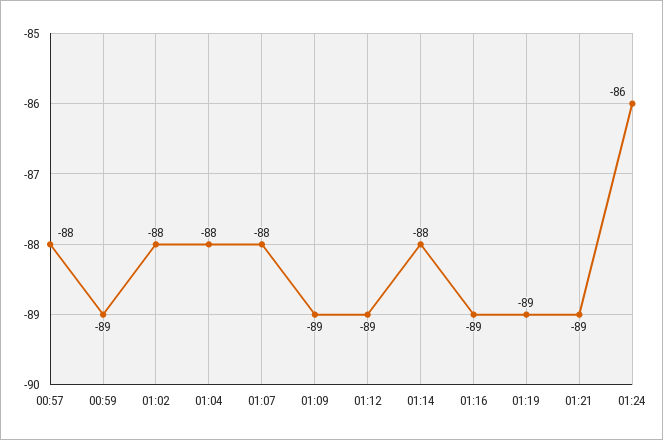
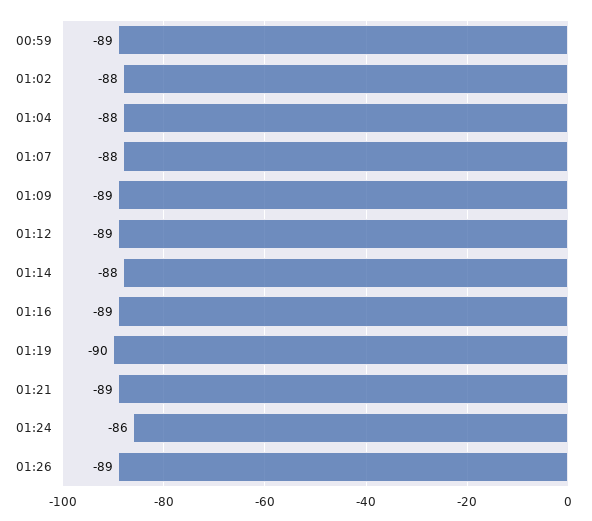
00:57: -88 -> none
01:19: -89 -> -90
01:26: none -> -89

